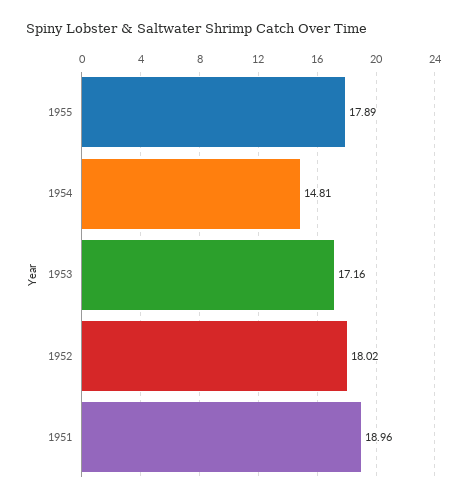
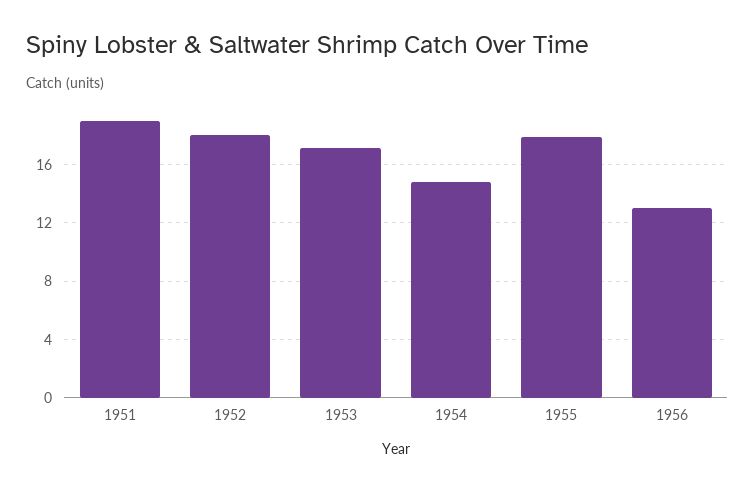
1956: none -> 13

